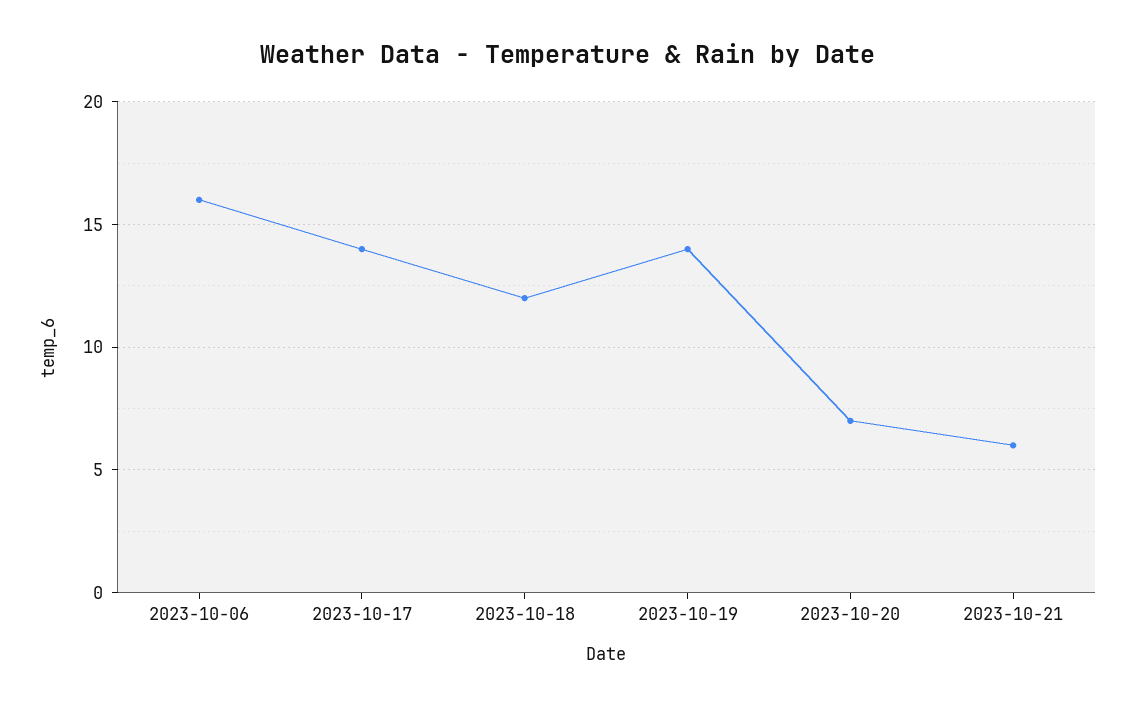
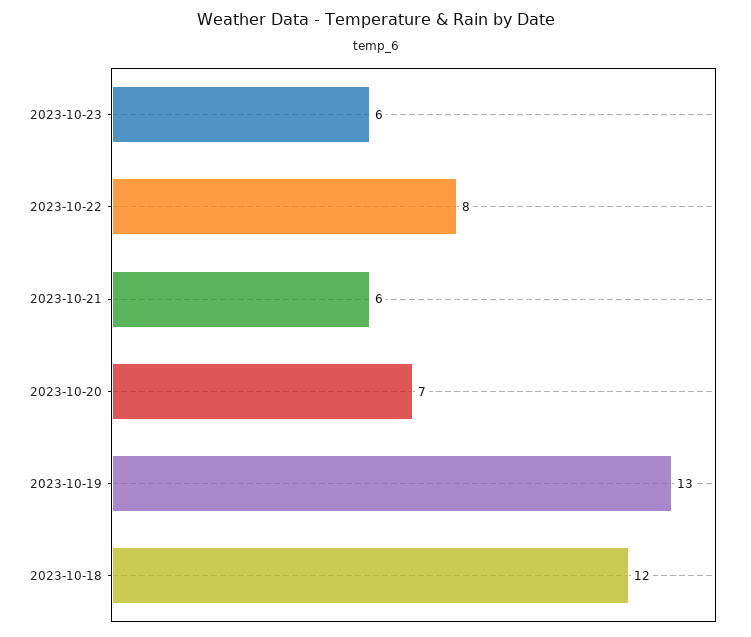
2023-10-06: 16 -> none
2023-10-17: 14 -> none
2023-10-19: 14 -> 13
2023-10-23: none -> 6
2023-10-22: none -> 8

